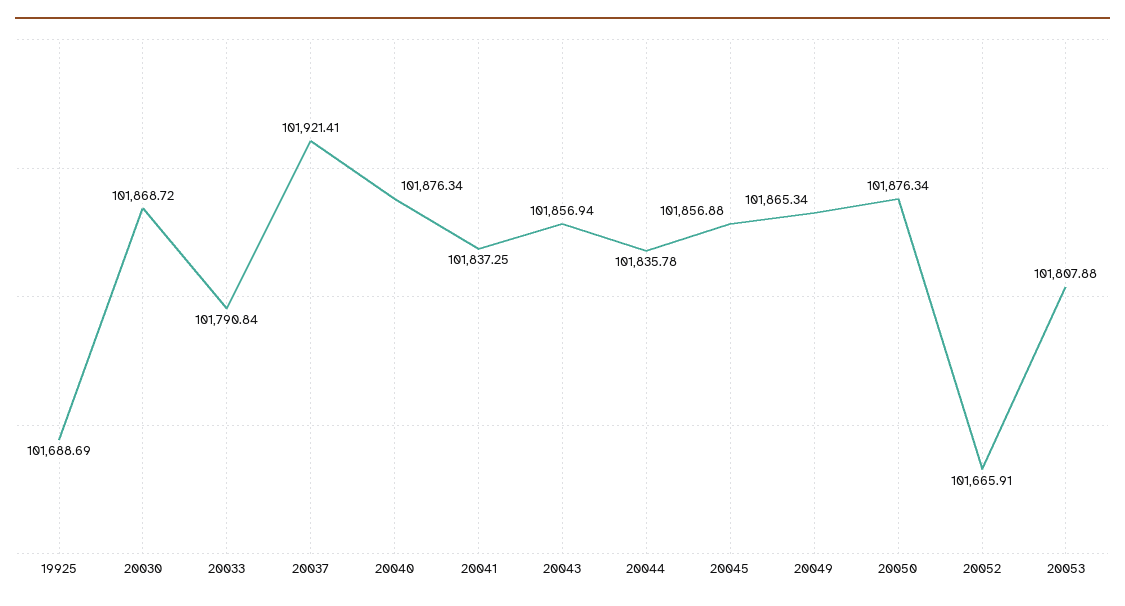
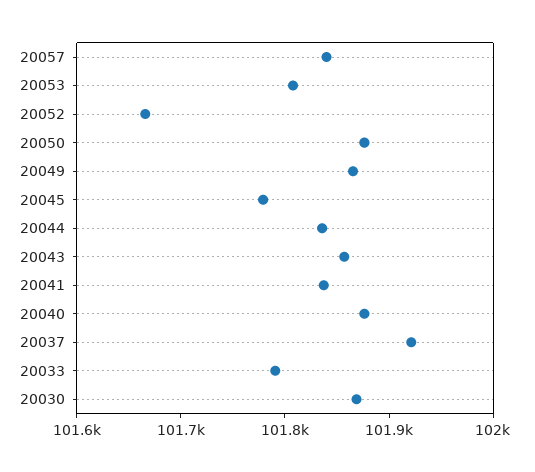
19925: 101688.69 -> none
20045: 101856.88 -> 101780
20057: none -> 101840

